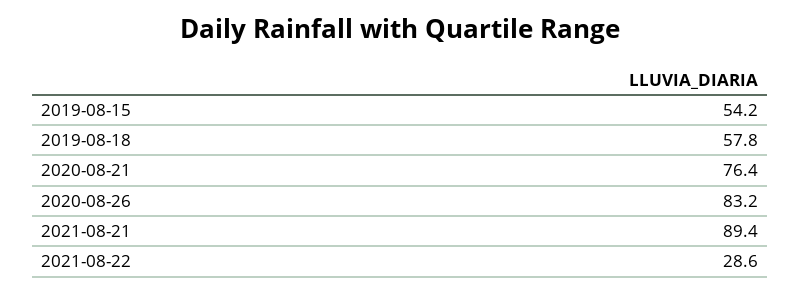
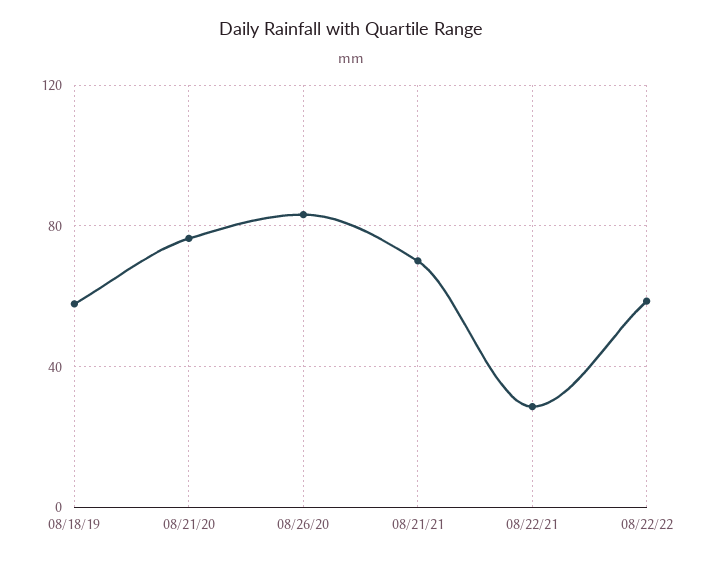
2019-08-15: 54.2 -> none
2021-08-21: 89.4 -> 70
08/22/22: none -> 60

